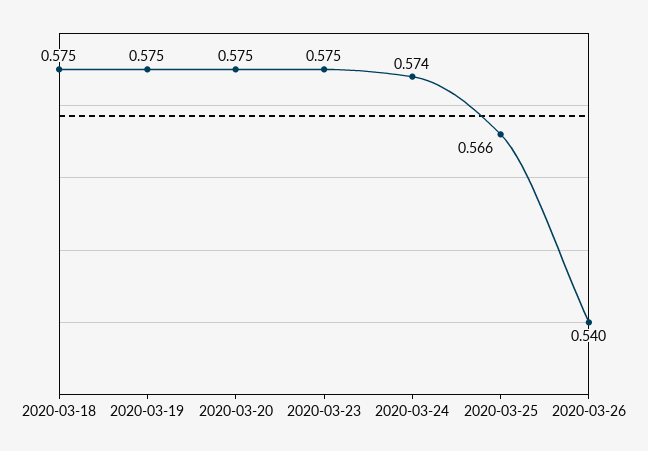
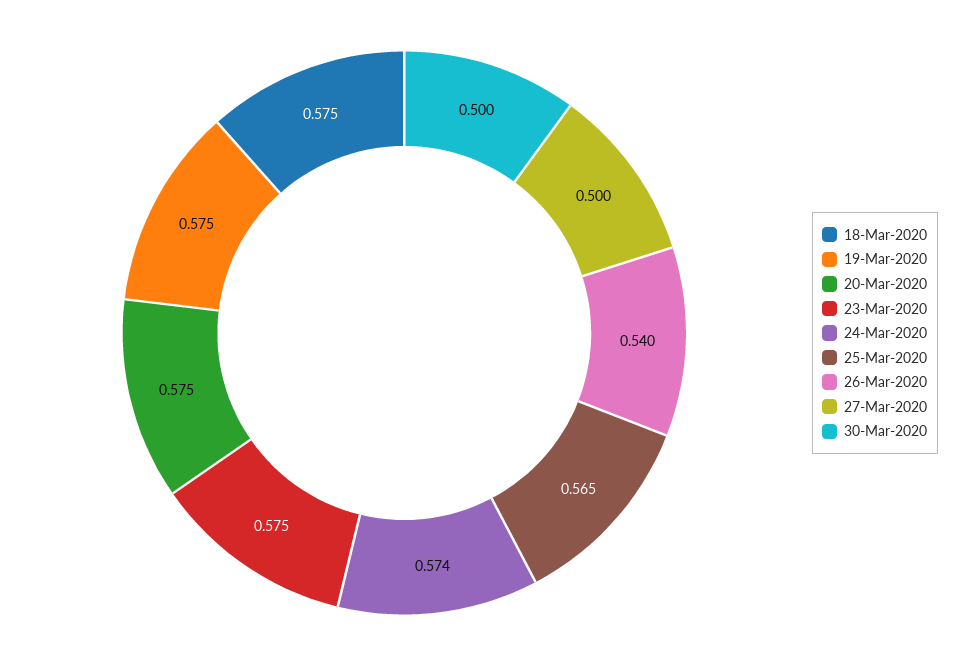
2020-03-25: 0.566 -> 0.565
27-Mar-2020: none -> 0.5
30-Mar-2020: none -> 0.5

